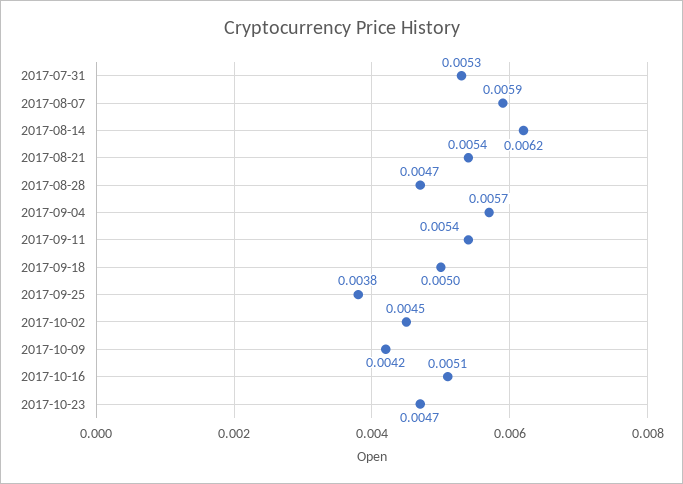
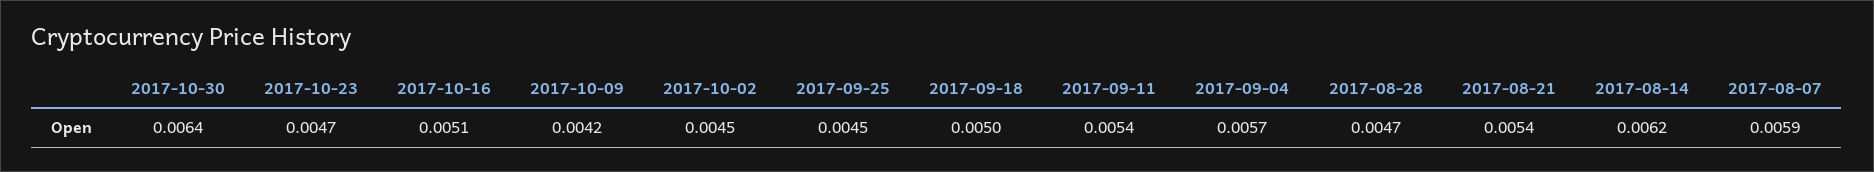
2017-07-31: 0.0053 -> none
2017-09-25: 0.0038 -> 0.0045
2017-10-30: none -> 0.0064

